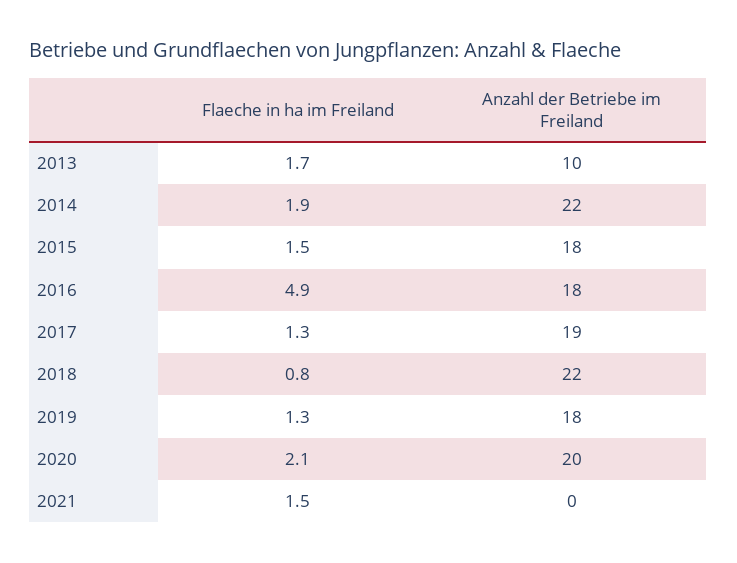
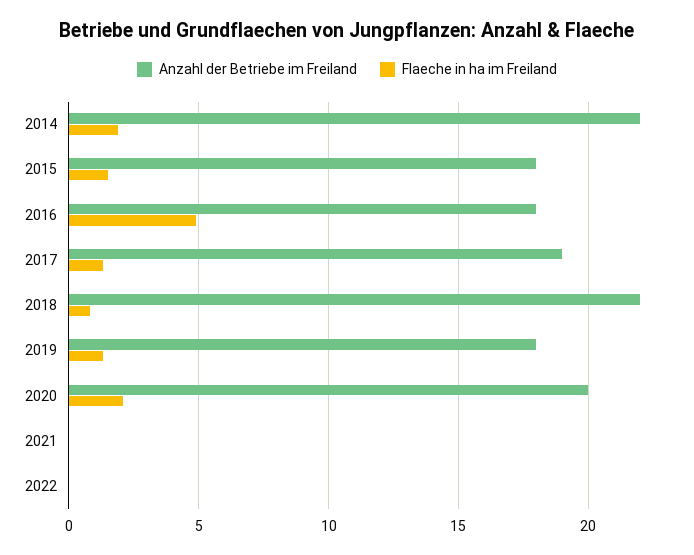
Flaeche in ha im Freiland, 2013: 1.7 -> none
Anzahl der Betriebe im Freiland, 2013: 10 -> none
Flaeche in ha im Freiland, 2021: 1.5 -> 0
Anzahl der Betriebe im Freiland, 2022: none -> 0
Flaeche in ha im Freiland, 2022: none -> 0

